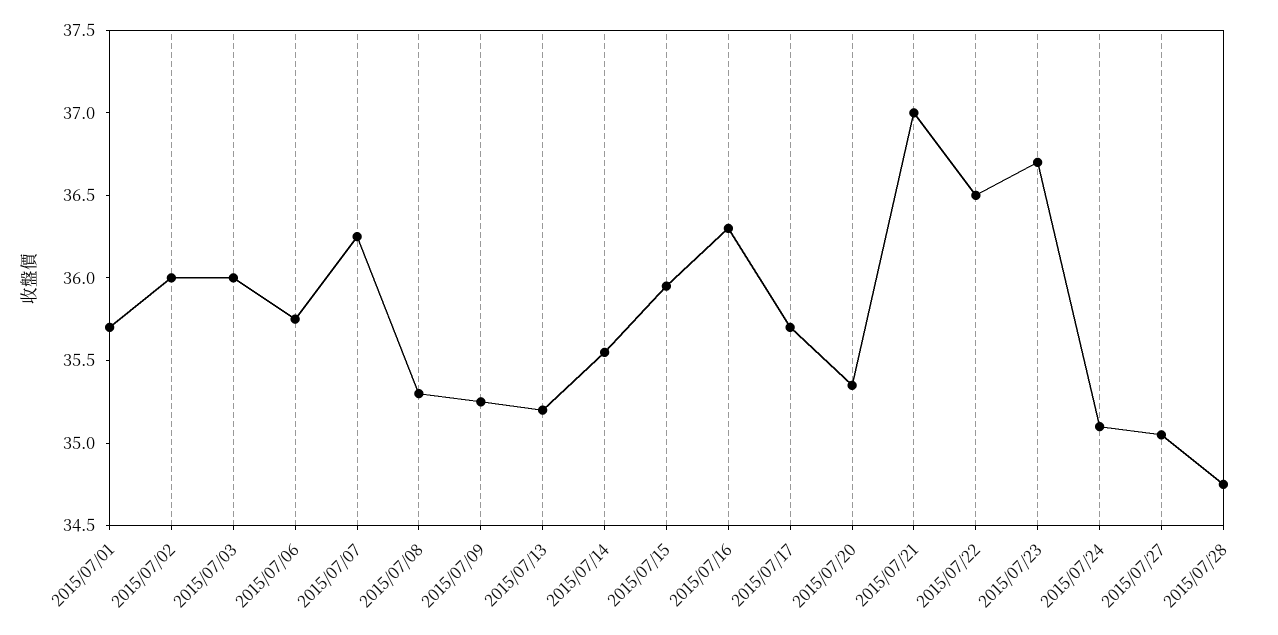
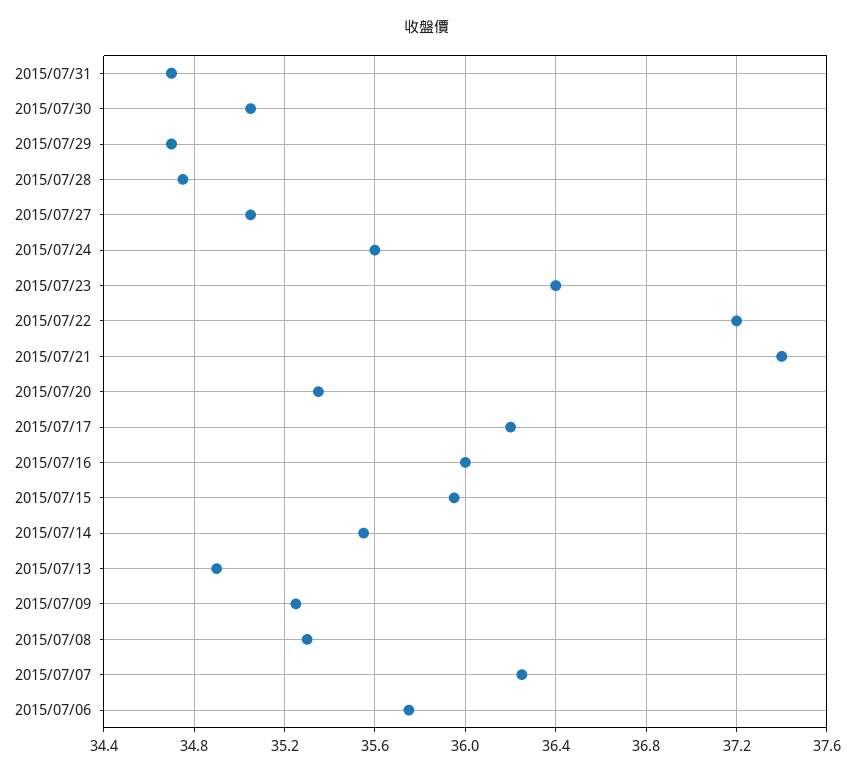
2015/07/01: 35.7 -> none
2015/07/02: 36 -> none
2015/07/03: 36 -> none
2015/07/13: 35.2 -> 34.9
2015/07/16: 36.3 -> 36
2015/07/17: 35.7 -> 36.2
2015/07/21: 37 -> 37.4
2015/07/22: 36.5 -> 37.2
2015/07/23: 36.7 -> 36.4
2015/07/24: 35.1 -> 35.6
2015/07/31: none -> 34.7
2015/07/30: none -> 35.05
2015/07/29: none -> 34.7

